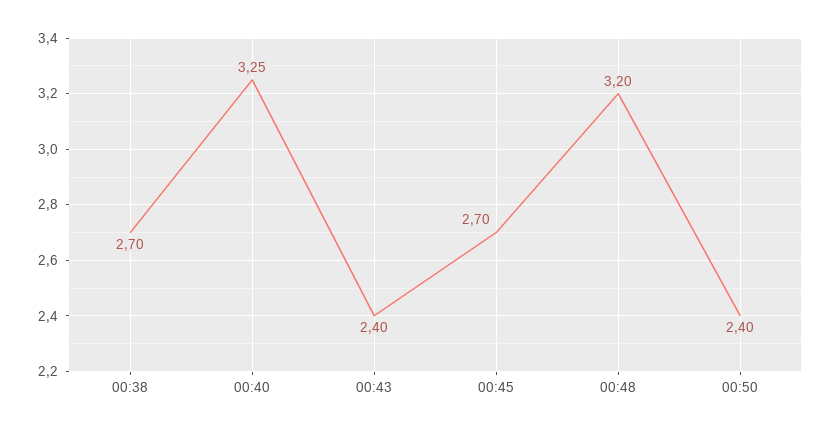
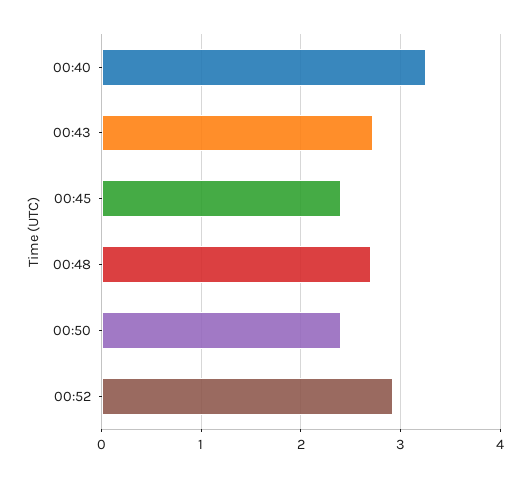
00:38: 2.7 -> none
00:43: 2.4 -> 2.7
00:45: 2.7 -> 2.4
00:48: 3.2 -> 2.7
00:52: none -> 2.9

